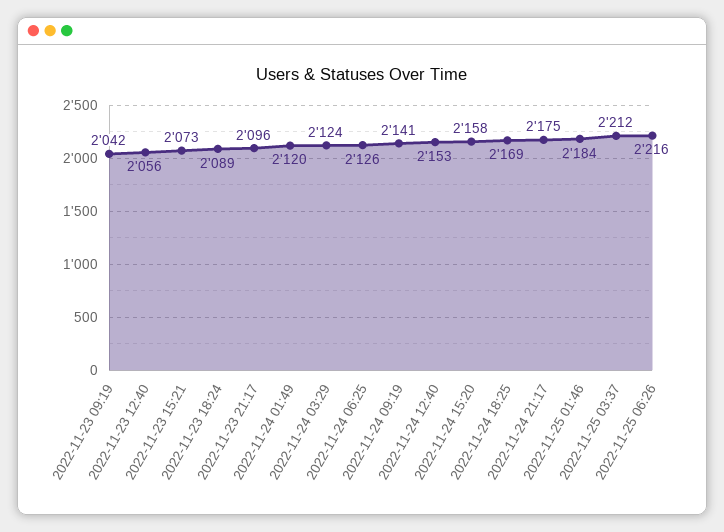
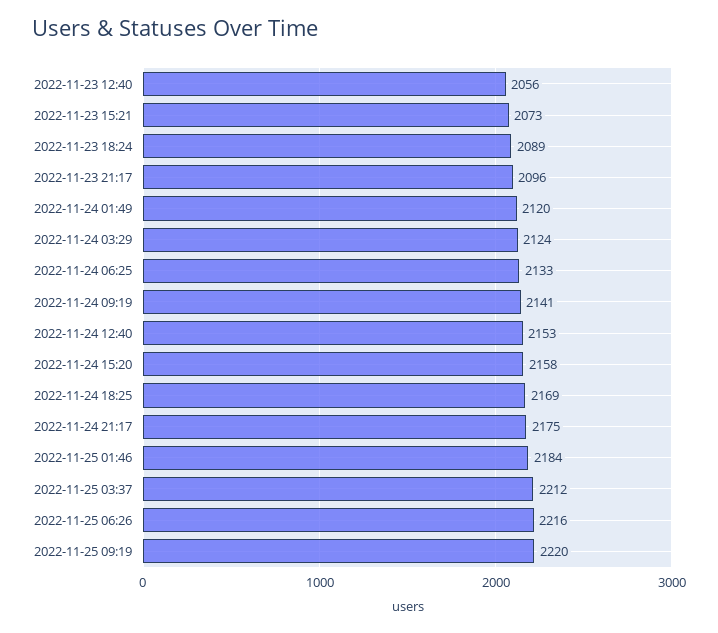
2022-11-23 09:19: 2042 -> none
2022-11-24 06:25: 2126 -> 2133
2022-11-25 09:19: none -> 2220

